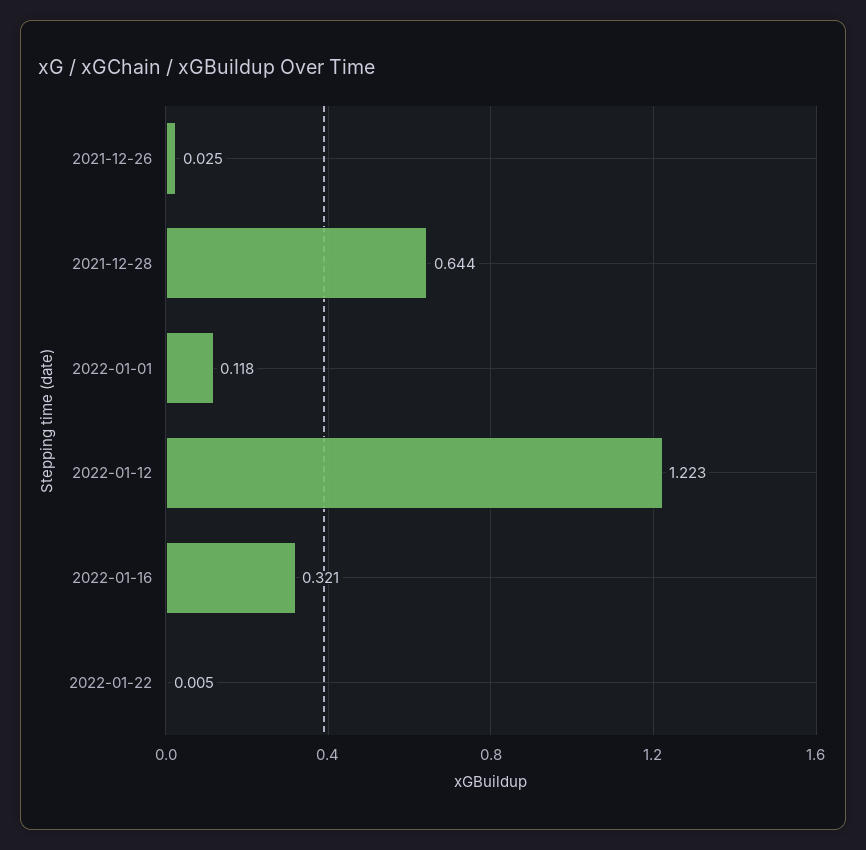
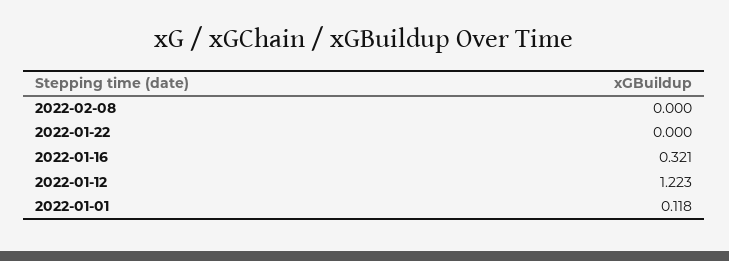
2021-12-26: 0.025 -> none
2021-12-28: 0.644 -> none
2022-01-22: 0.005 -> 0
2022-02-08: none -> 0

